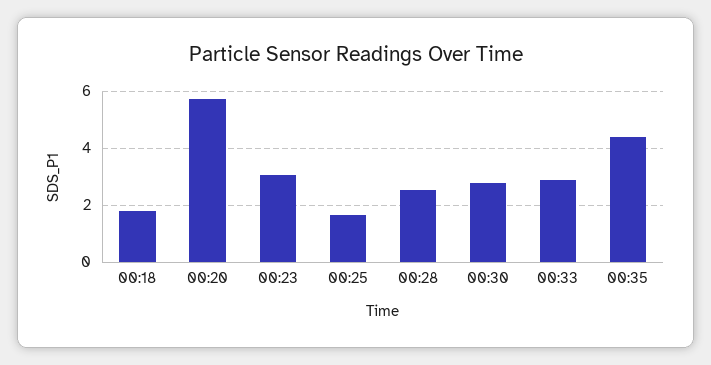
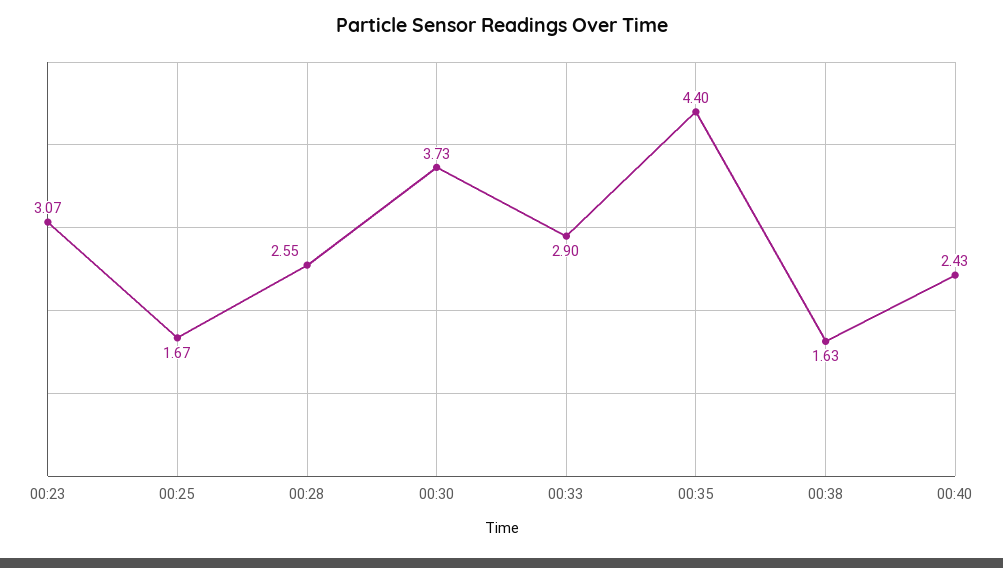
00:18: 1.75 -> none
00:20: 5.75 -> none
00:30: 2.75 -> 3.73
00:38: none -> 1.63
00:40: none -> 2.43

